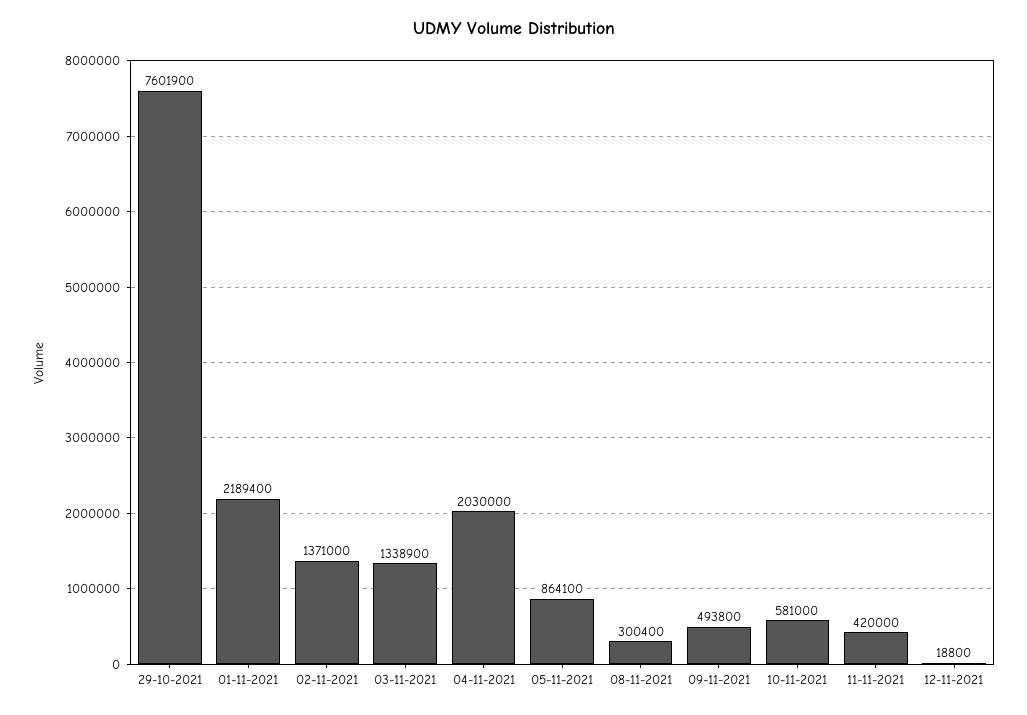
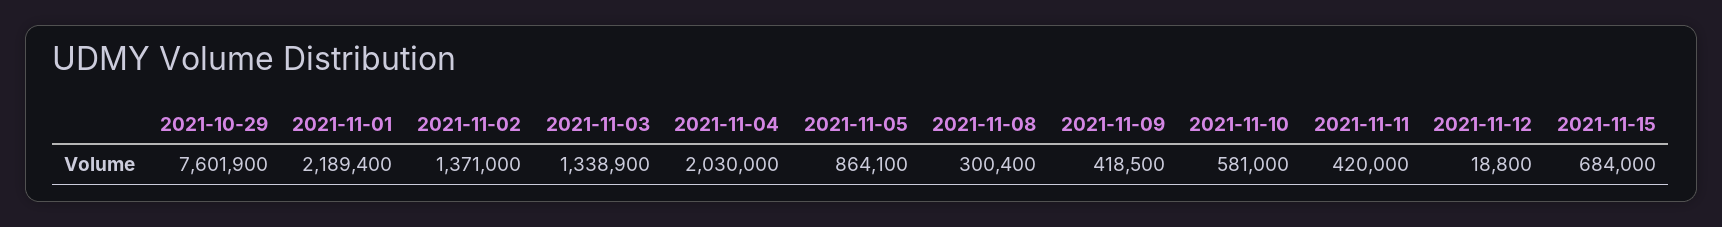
09-11-2021: 493800 -> 418500
2021-11-15: none -> 684000

